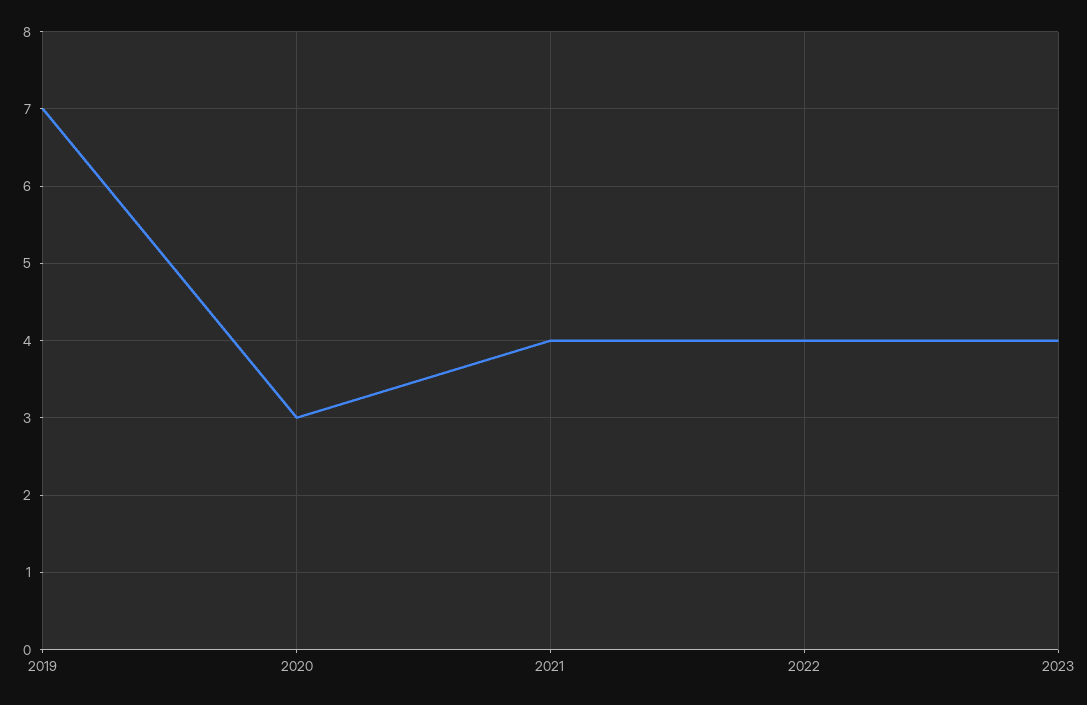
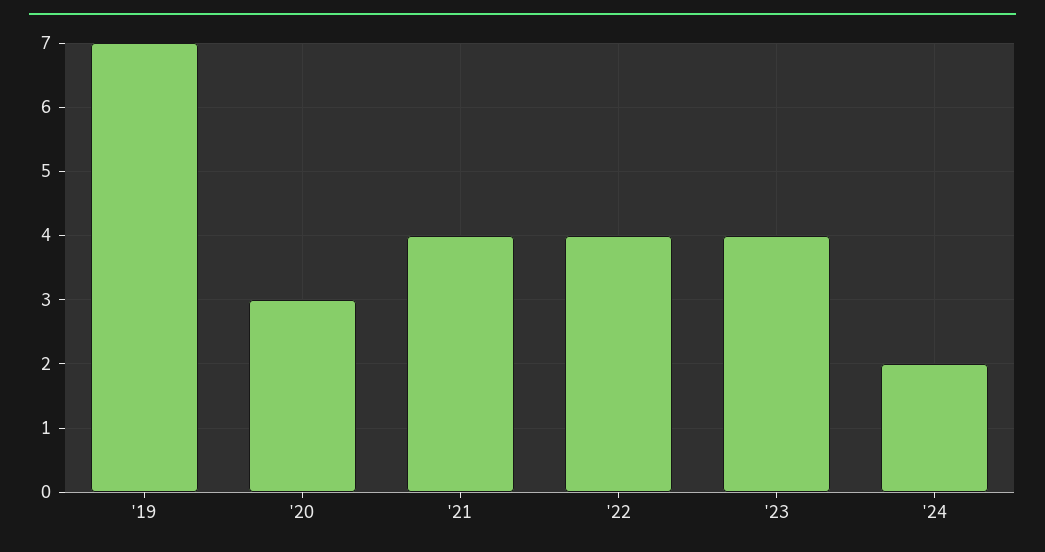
'24: none -> 2

